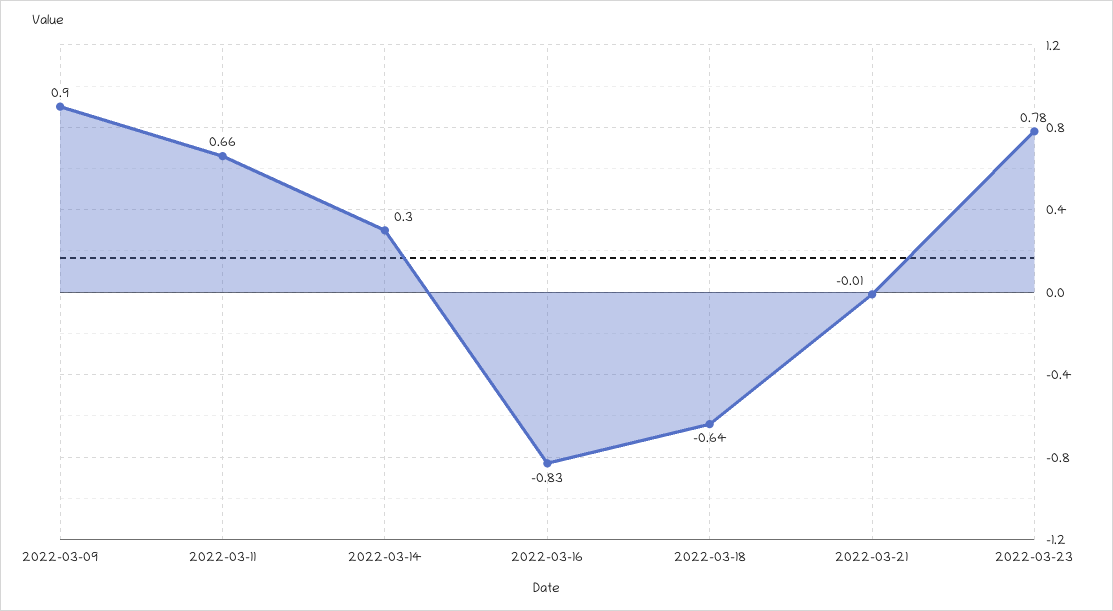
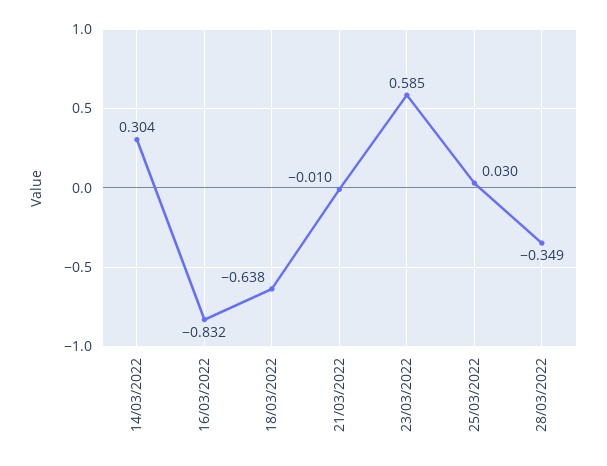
2022-03-09: 0.9 -> none
2022-03-11: 0.66 -> none
2022-03-23: 0.78 -> 0.585
25/03/2022: none -> 0.03
28/03/2022: none -> -0.349

